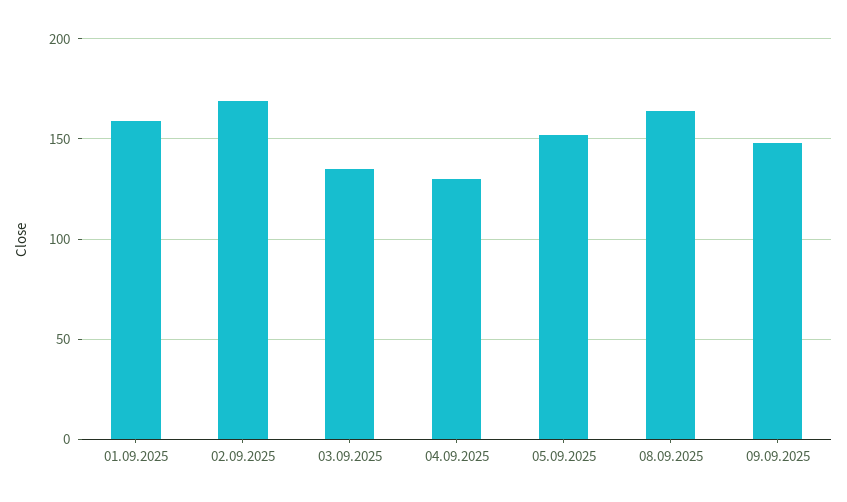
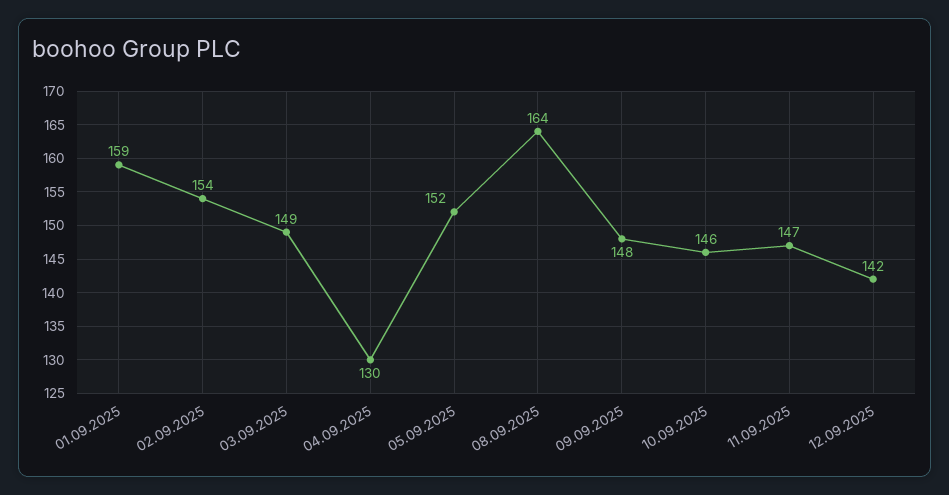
02.09.2025: 170 -> 154
03.09.2025: 135 -> 149
10.09.2025: none -> 146
11.09.2025: none -> 147
12.09.2025: none -> 142

